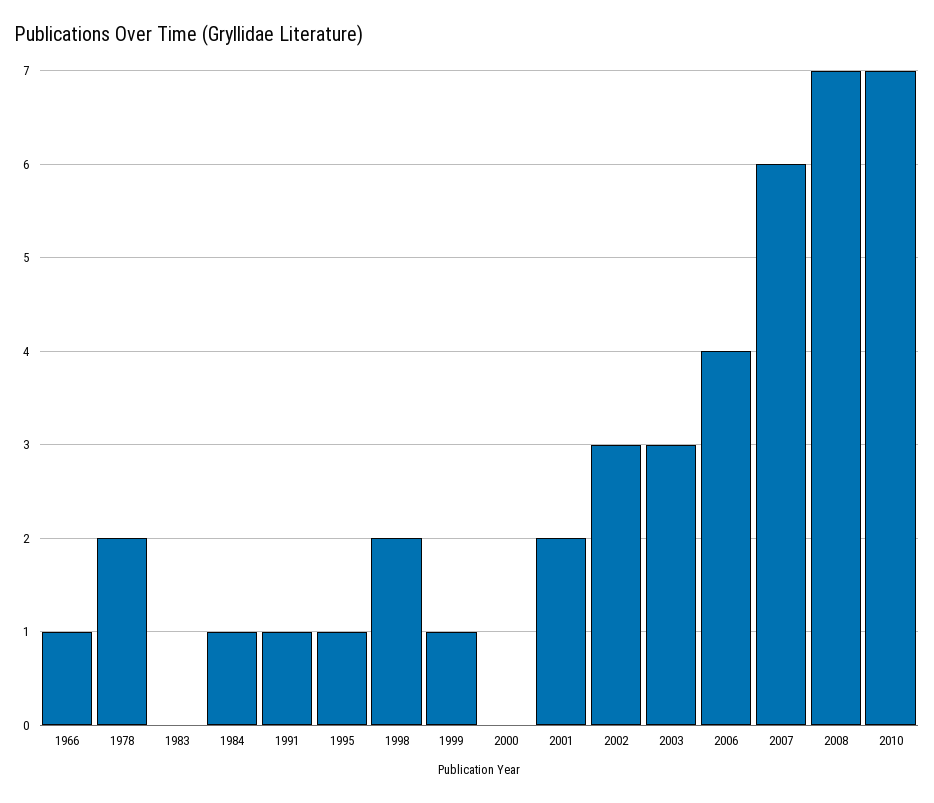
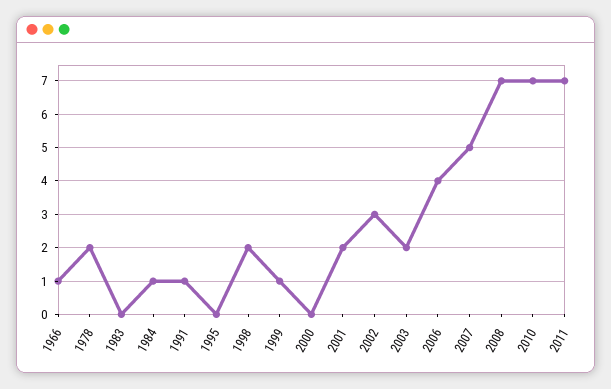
1995: 1 -> 0
2003: 3 -> 2
2007: 6 -> 5
2011: none -> 7

